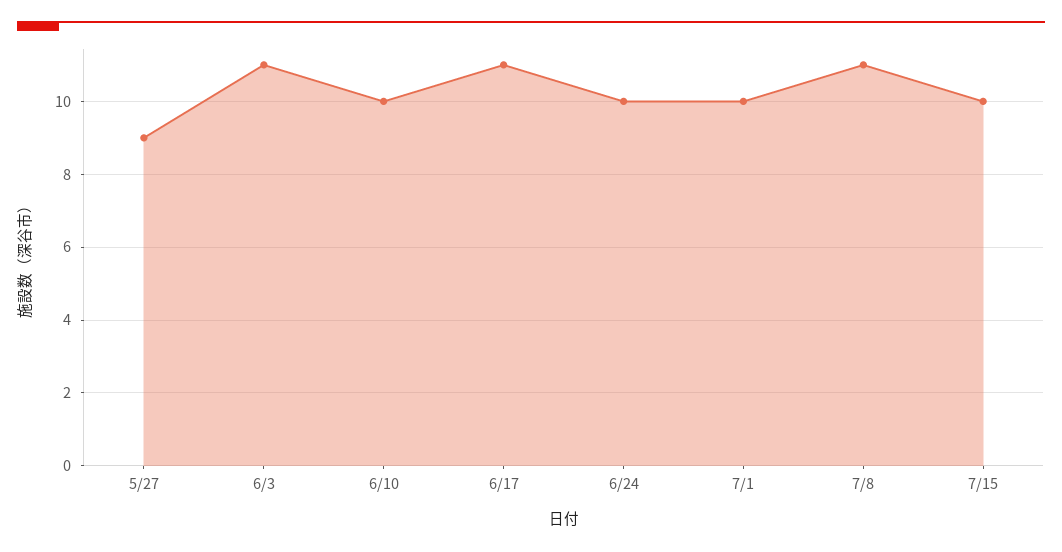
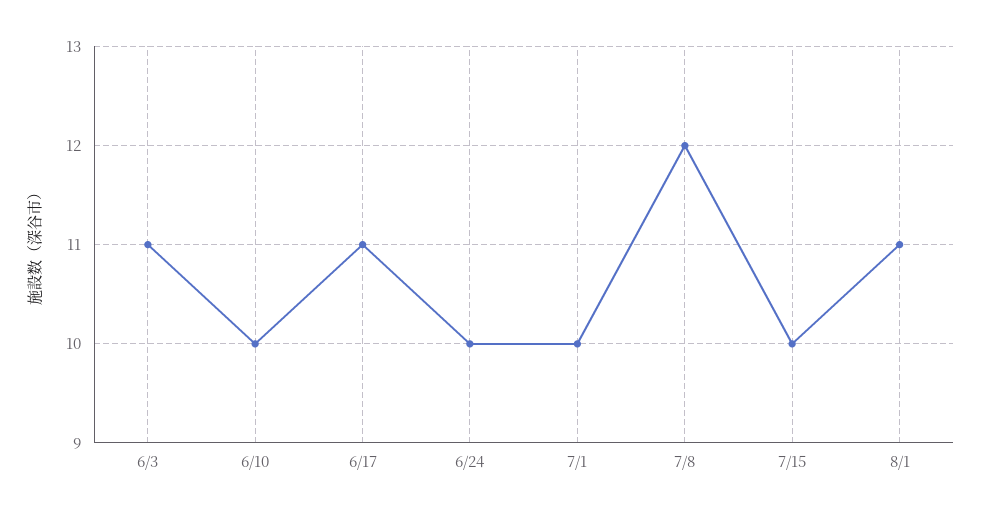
5/27: 9 -> none
7/8: 11 -> 12
8/1: none -> 11

